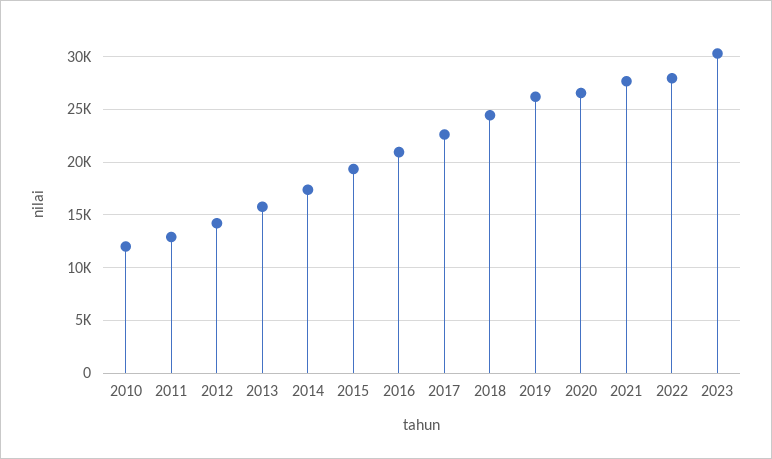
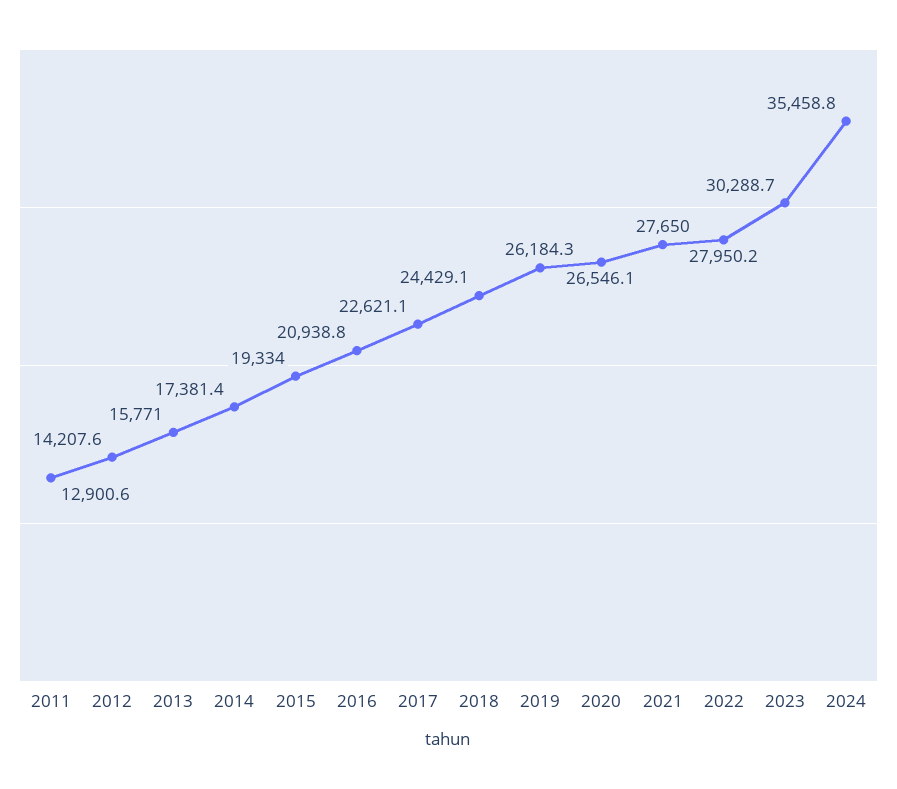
2010: 12000 -> none
2024: none -> 35458.8

